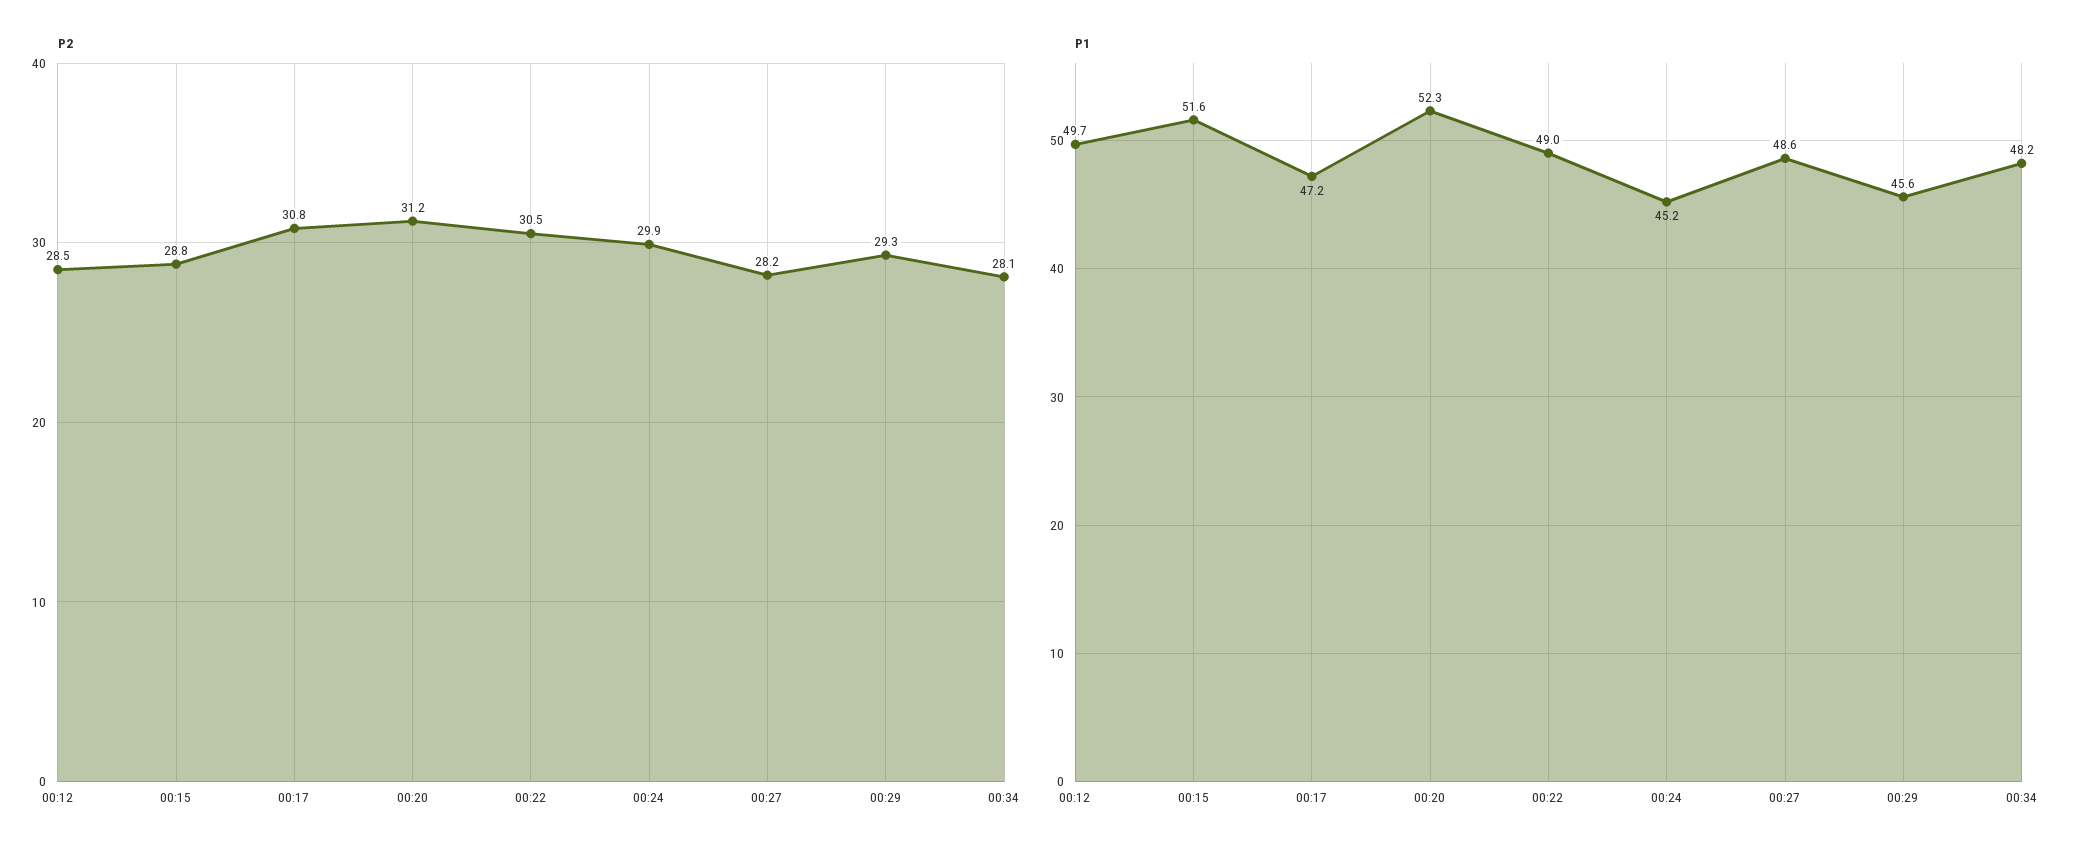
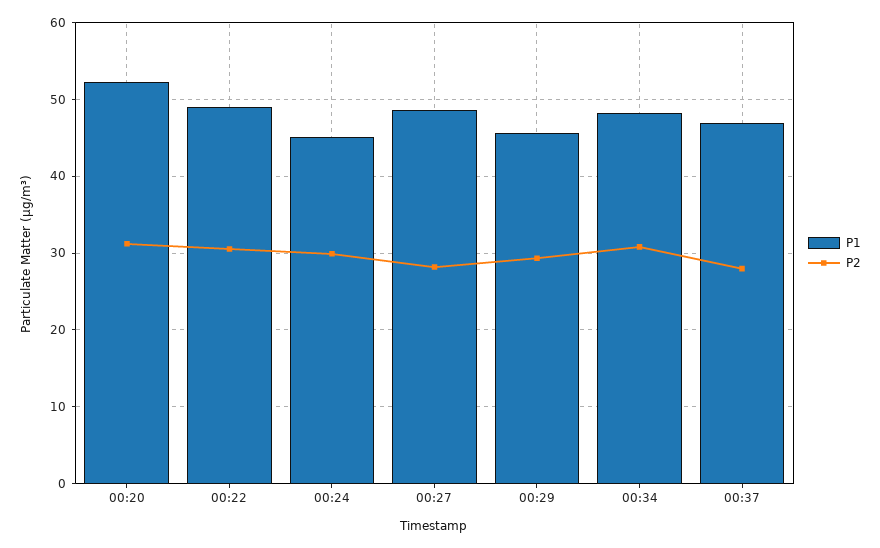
P2, 00:12: 28.5 -> none
P2, 00:15: 28.8 -> none
P2, 00:17: 30.8 -> none
P2, 00:34: 28.1 -> 31
P1, 00:12: 49.7 -> none
P1, 00:15: 51.6 -> none
P1, 00:17: 47.2 -> none
P1, 00:37: none -> 47
P2, 00:37: none -> 28

